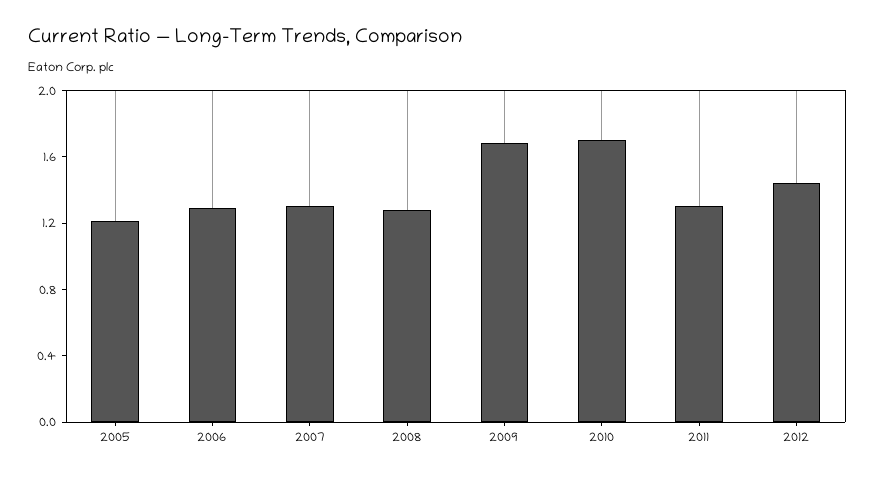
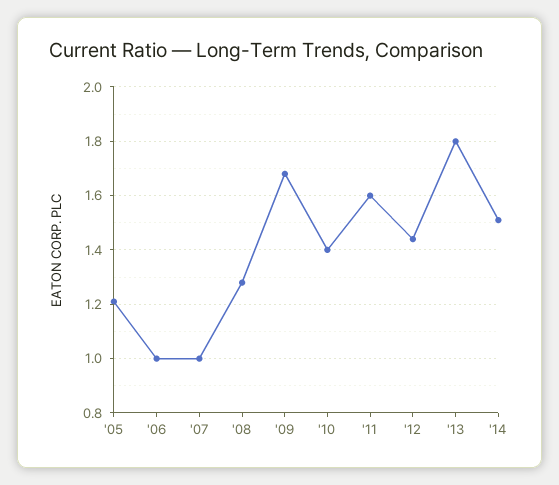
2006: 1.3 -> 1
2007: 1.3 -> 1
2010: 1.7 -> 1.4
2011: 1.3 -> 1.6
'13: none -> 1.8
'14: none -> 1.5

